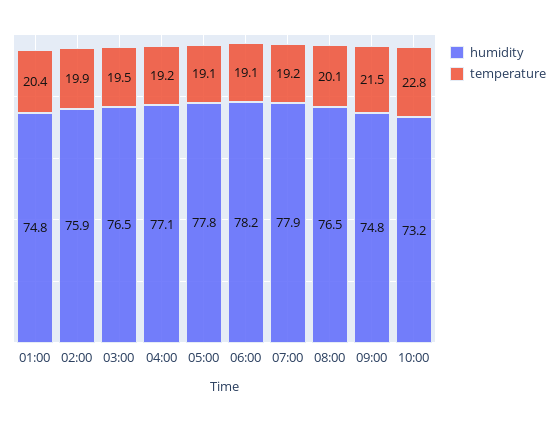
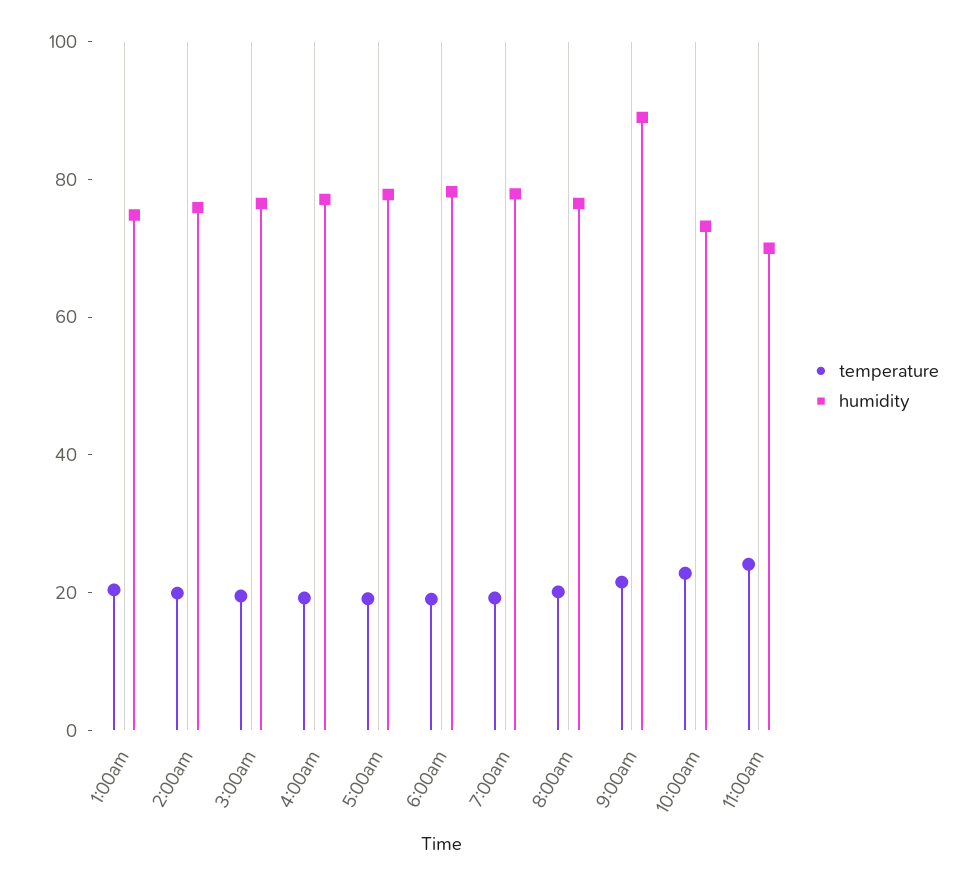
humidity, 09:00: 74.8 -> 90
temperature, 11:00am: none -> 25
humidity, 11:00am: none -> 70

